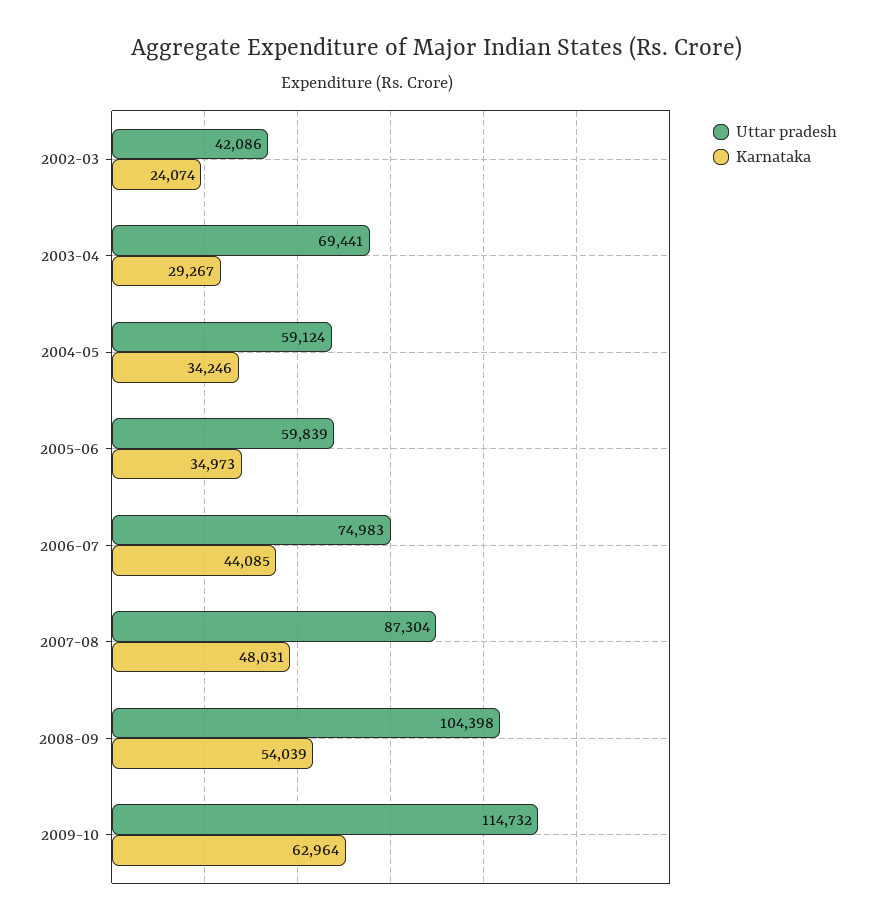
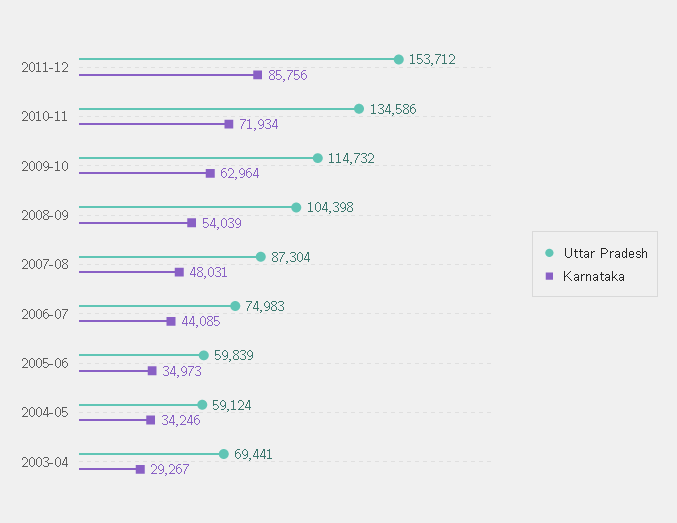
Uttar pradesh, 2002-03: 42086 -> none
Karnataka, 2002-03: 24074 -> none
Uttar pradesh, 2011-12: none -> 153712
Karnataka, 2011-12: none -> 85756
Uttar pradesh, 2010-11: none -> 134586
Karnataka, 2010-11: none -> 71934

